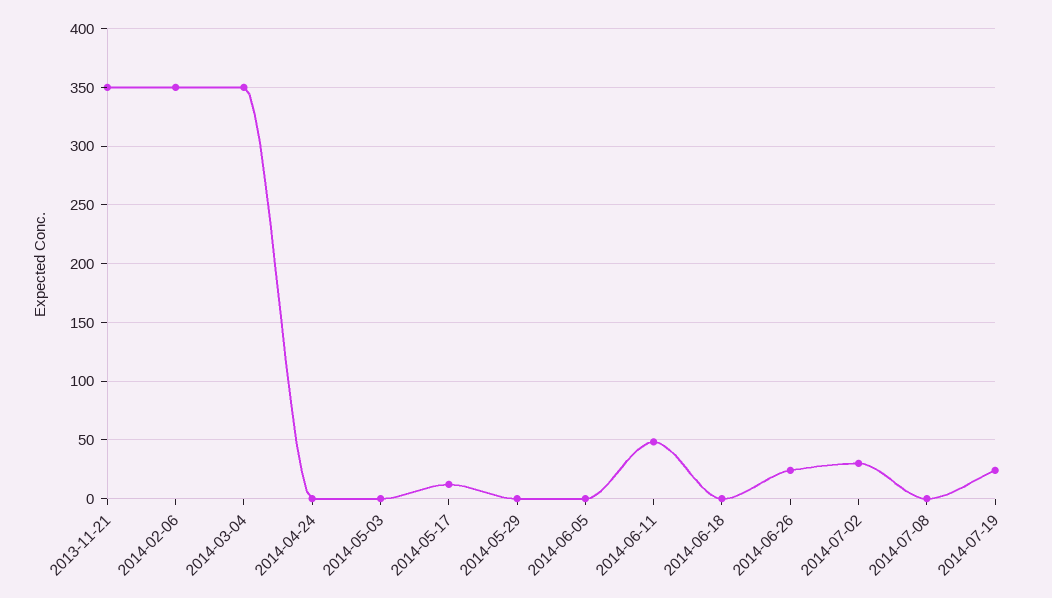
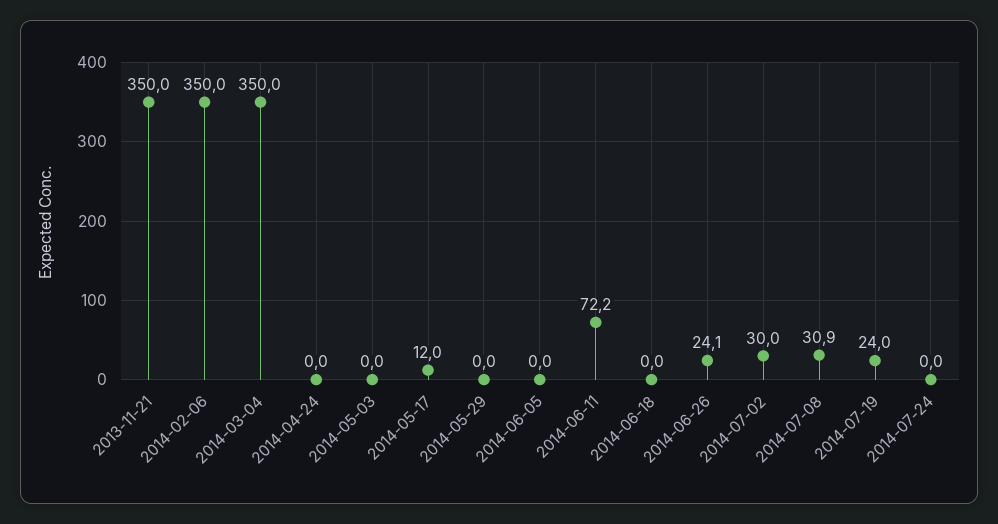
2014-06-11: 50 -> 72.2
2014-07-08: 0 -> 30.9
2014-07-24: none -> 0

